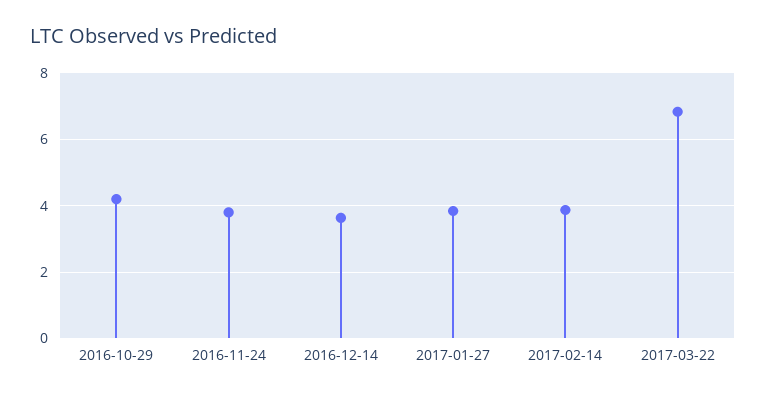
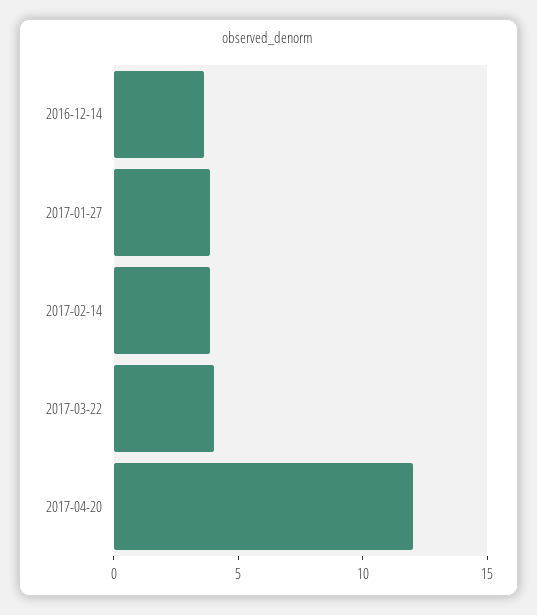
2016-10-29: 4.2 -> none
2016-11-24: 3.8 -> none
2017-03-22: 6.8 -> 4
2017-04-20: none -> 12

